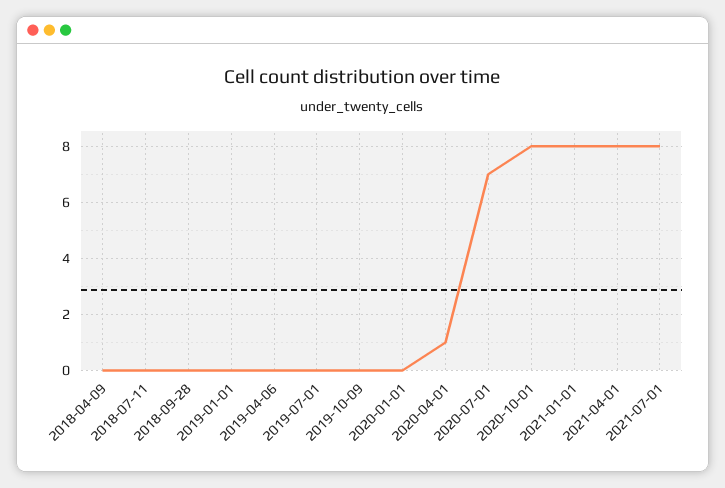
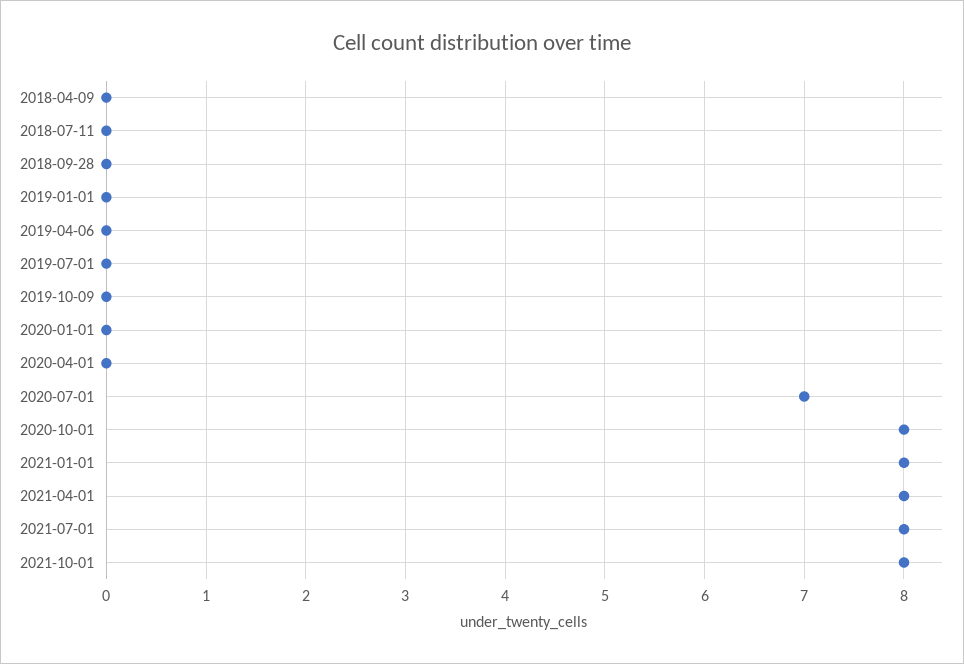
2020-04-01: 1 -> 0
2021-10-01: none -> 8

